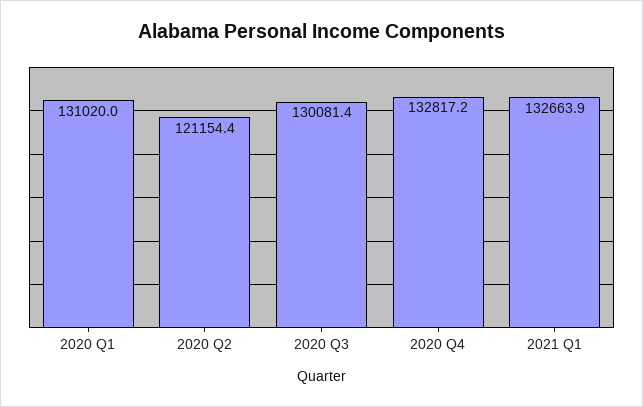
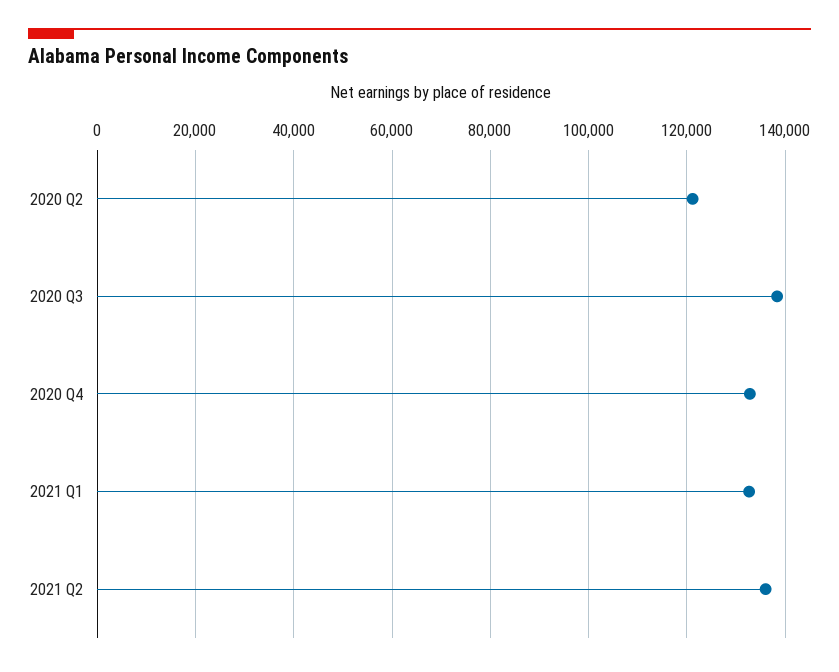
2020 Q1: 131020 -> none
2020 Q3: 130081.4 -> 138000
2021 Q2: none -> 136000

